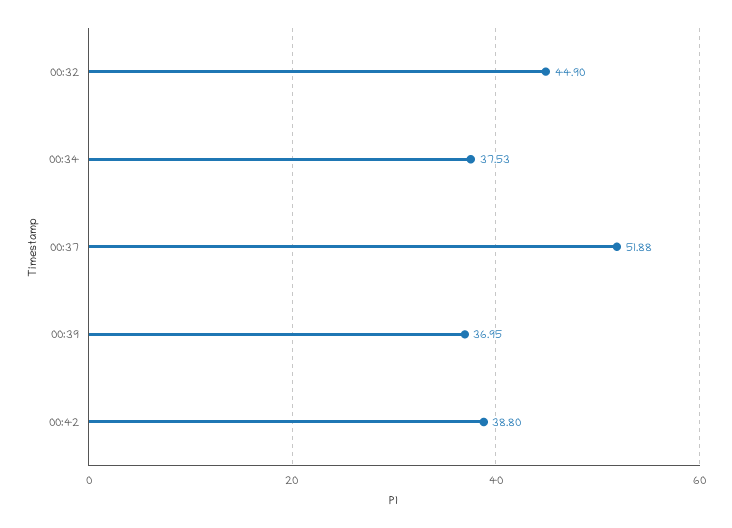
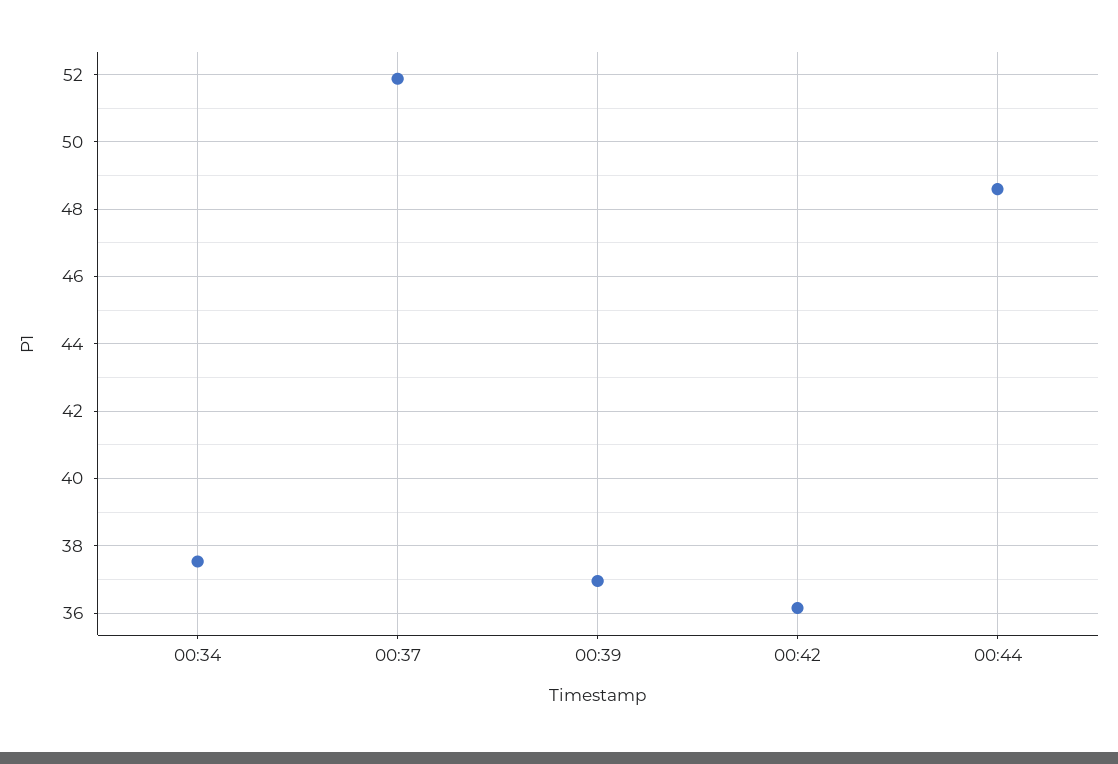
00:32: 44.9 -> none
00:42: 38.8 -> 36.2
00:44: none -> 48.6

